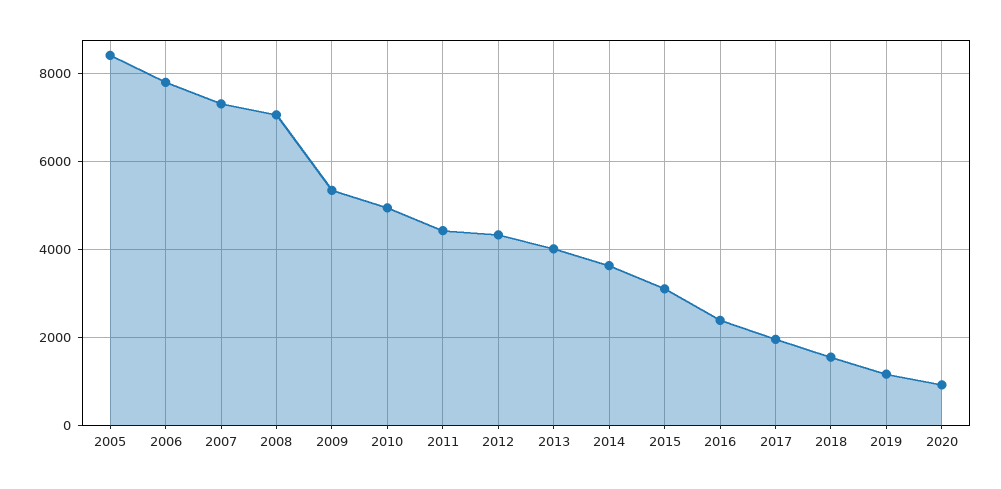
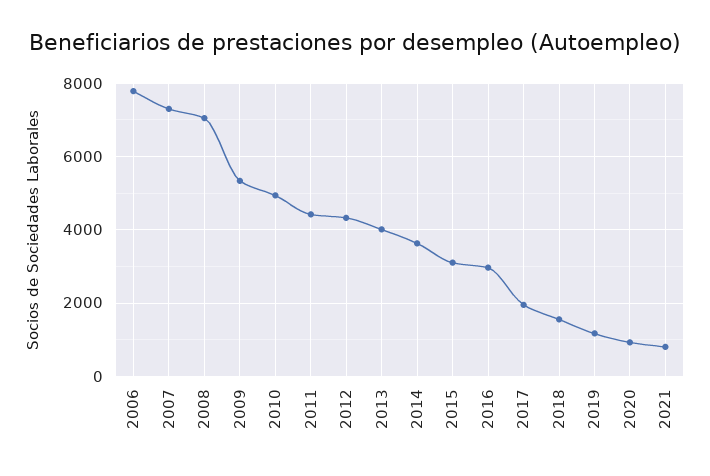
2005: 8400 -> none
2016: 2400 -> 3000
2021: none -> 800

